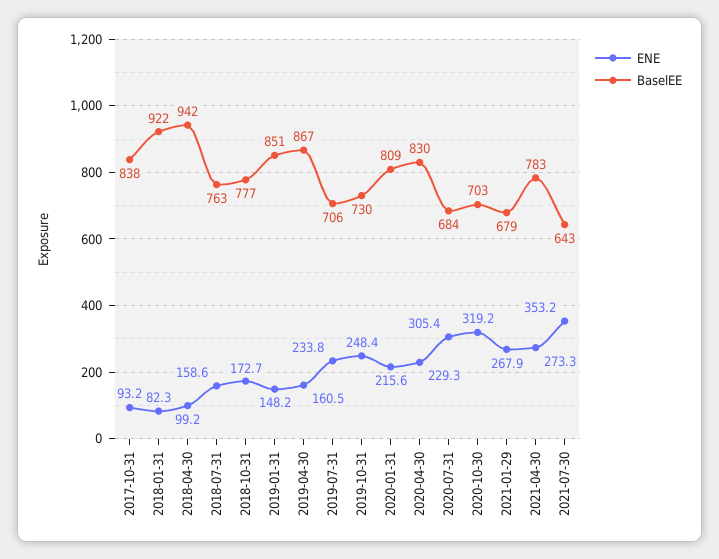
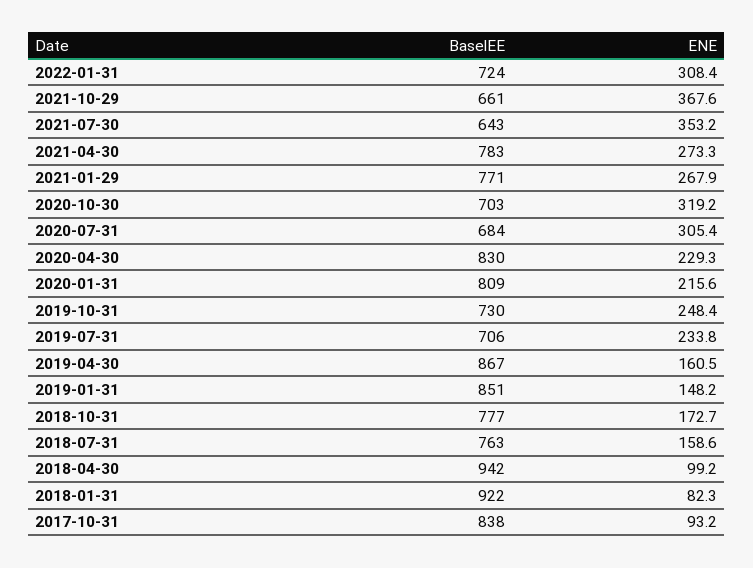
BaselEE, 2021-01-29: 679 -> 771
BaselEE, 2022-01-31: none -> 724
ENE, 2022-01-31: none -> 308.4
BaselEE, 2021-10-29: none -> 661
ENE, 2021-10-29: none -> 367.6

